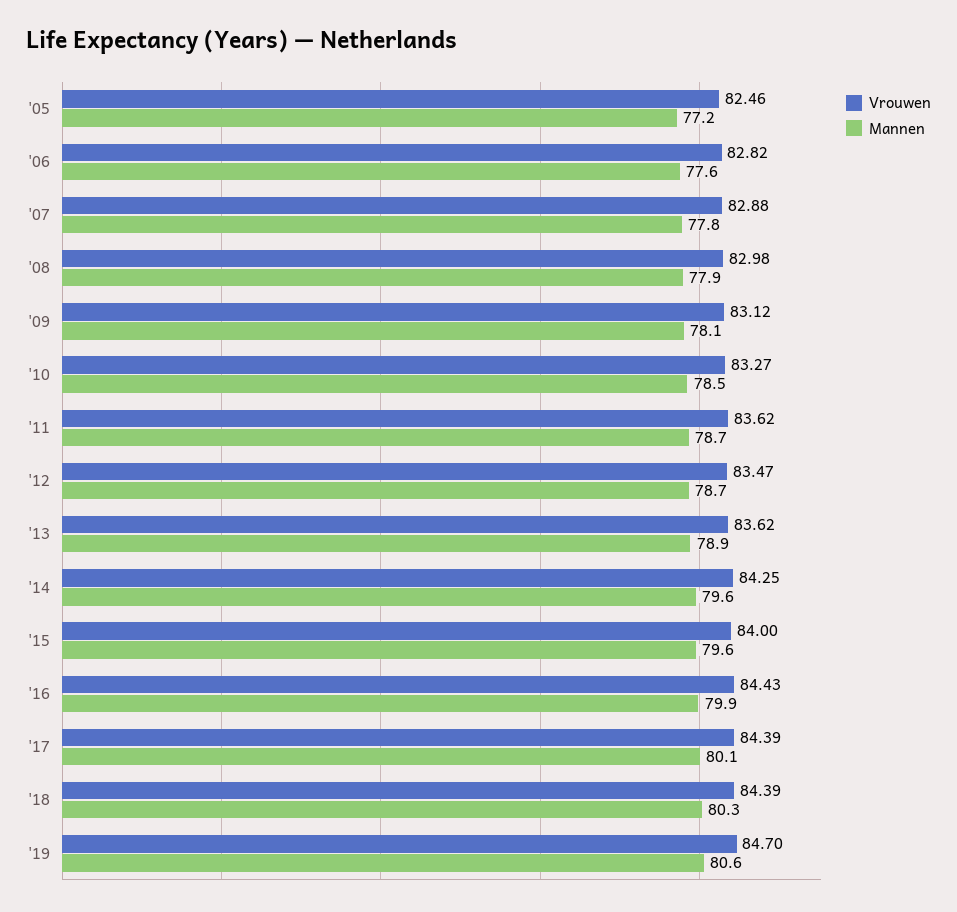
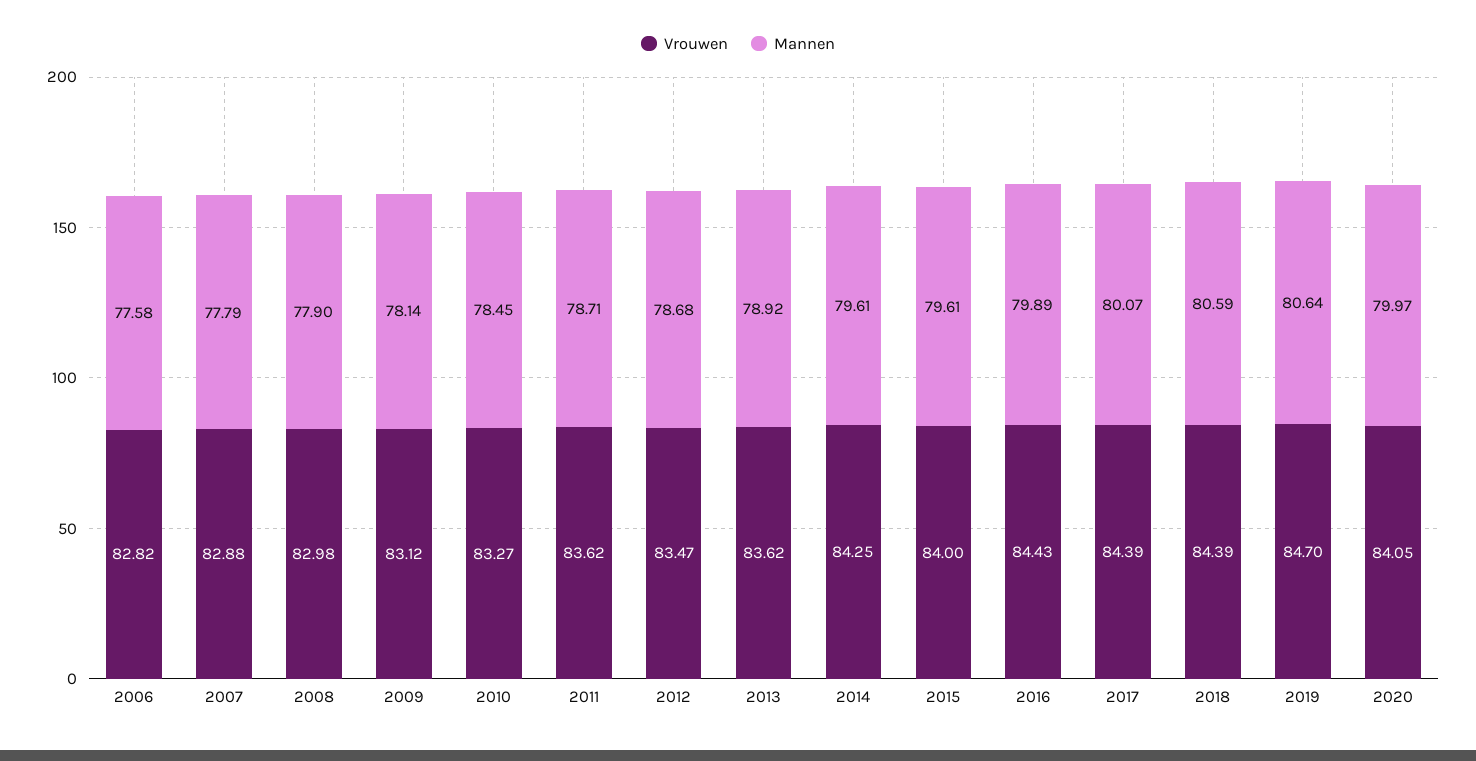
Vrouwen, '05: 82.46 -> none
Mannen, '05: 77.2 -> none
Mannen, '18: 80.3 -> 80.59
Vrouwen, 2020: none -> 84.05
Mannen, 2020: none -> 79.97

